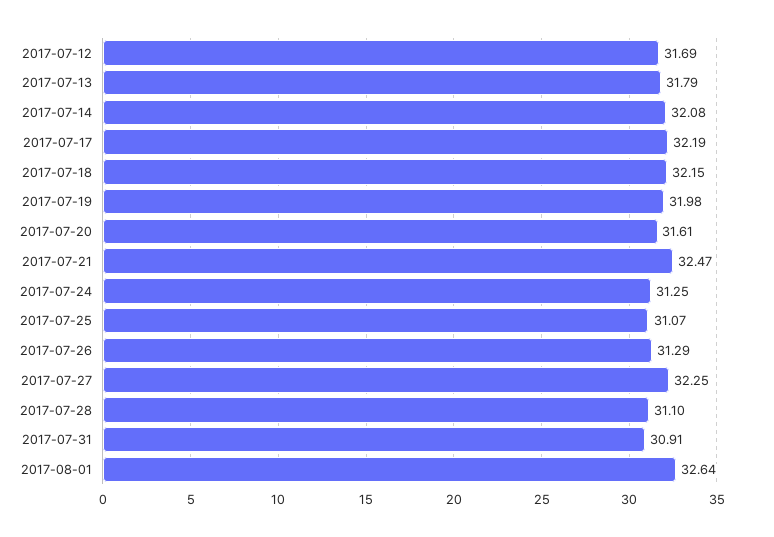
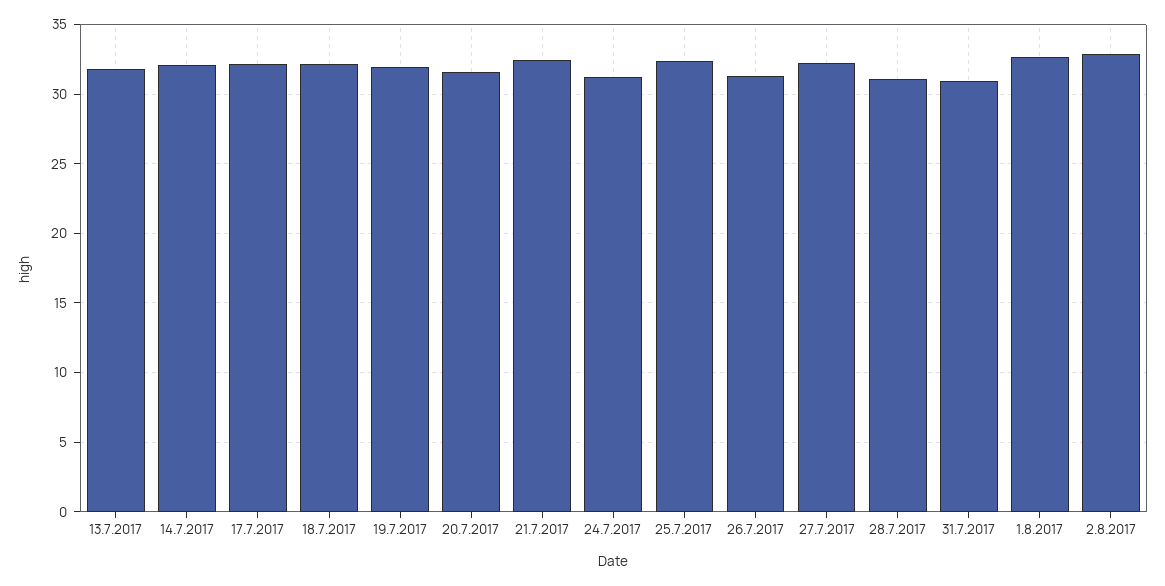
2017-07-12: 31.69 -> none
2017-07-25: 31.07 -> 32.5
2.8.2017: none -> 33

